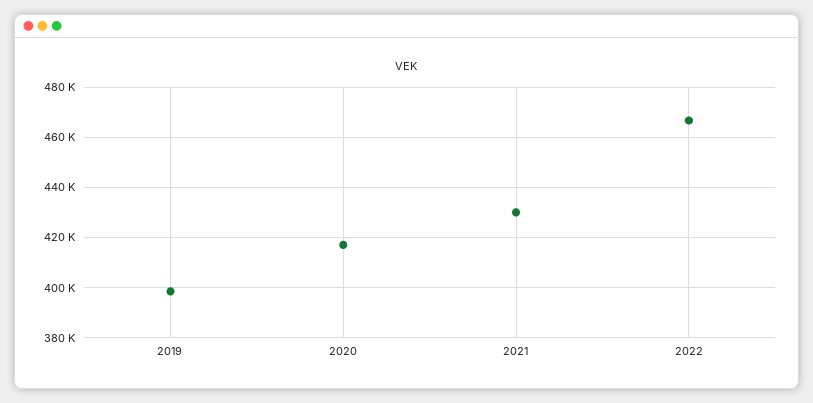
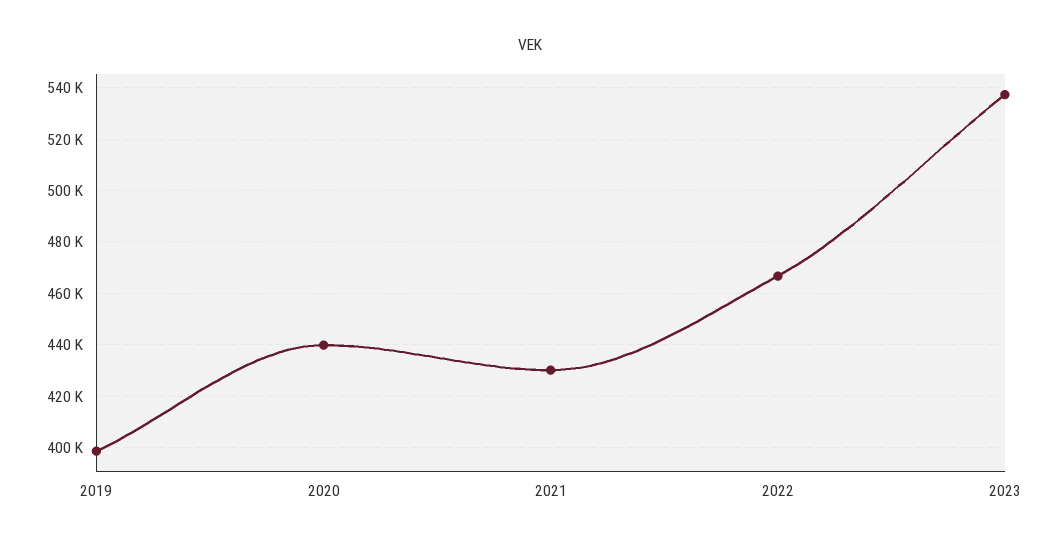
2020: 417500 -> 440000
2023: none -> 537500

